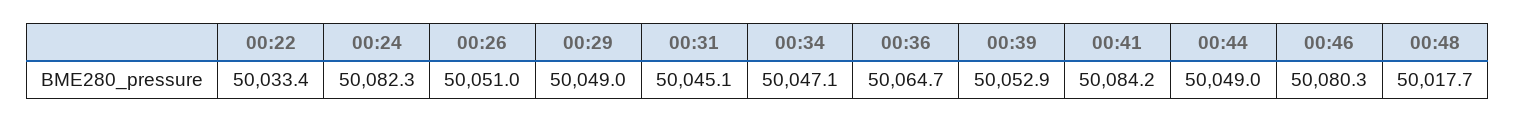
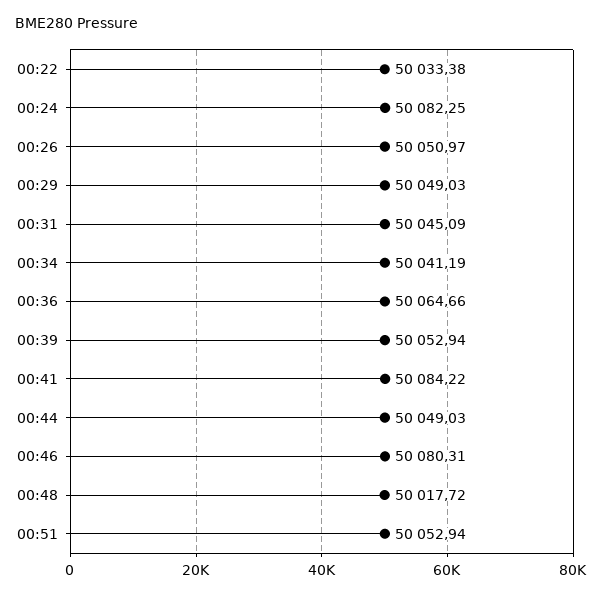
00:34: 50047.1 -> 50041.19
00:51: none -> 50052.94

